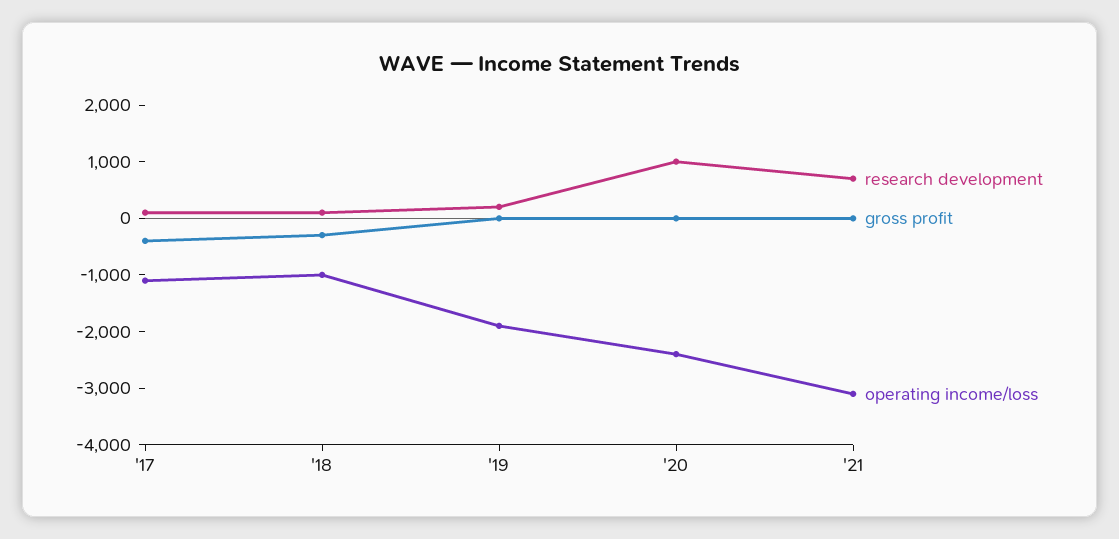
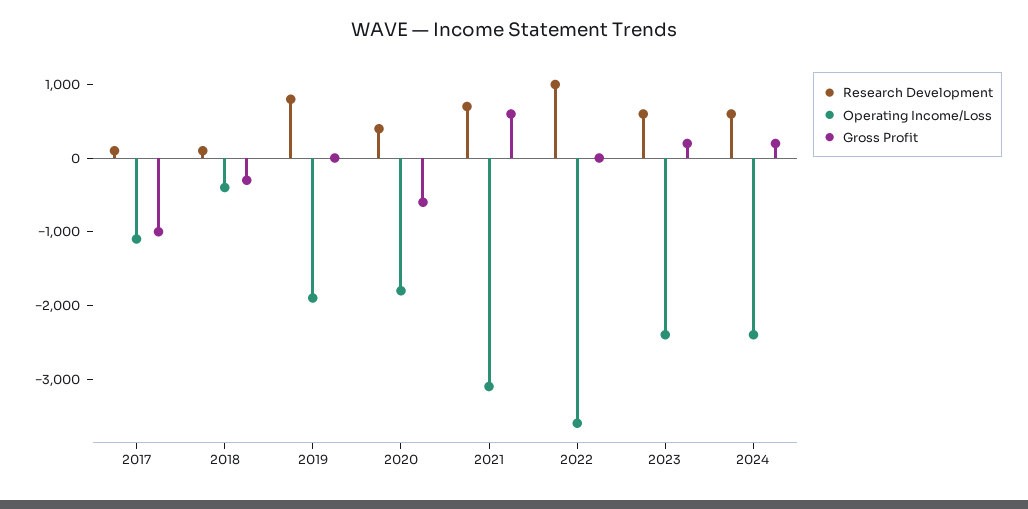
gross profit, '17: -400 -> -1000
operating income/loss, '18: -1000 -> -400
research development, '19: 200 -> 800
research development, '20: 1000 -> 400
gross profit, '20: 0 -> -600
operating income/loss, '20: -2400 -> -1800
gross profit, '21: 0 -> 600
research development, 2022: none -> 1000
operating income/loss, 2022: none -> -3600
gross profit, 2022: none -> 0
research development, 2023: none -> 600
operating income/loss, 2023: none -> -2400
gross profit, 2023: none -> 200
research development, 2024: none -> 600
operating income/loss, 2024: none -> -2400
gross profit, 2024: none -> 200

